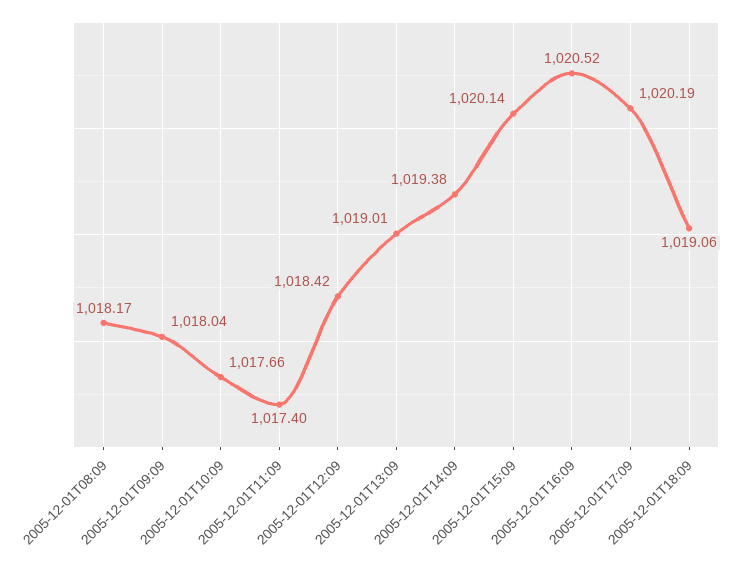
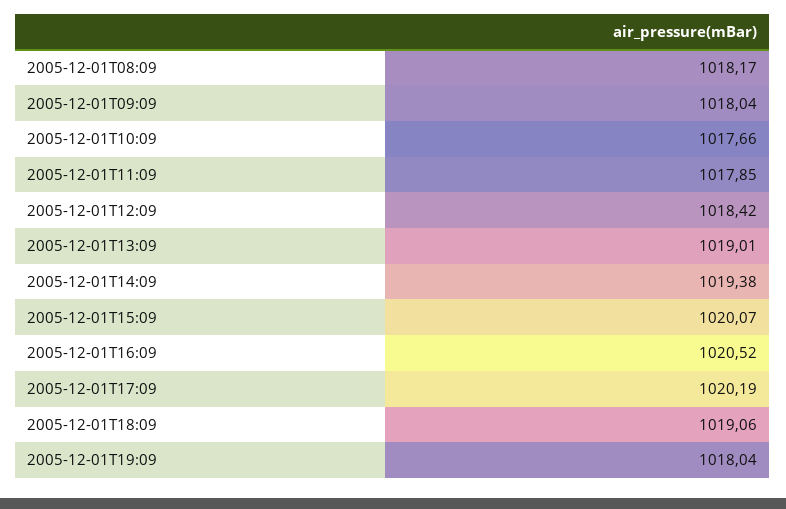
2005-12-01T11:09: 1017.4 -> 1017.85
2005-12-01T15:09: 1020.14 -> 1020.07
2005-12-01T19:09: none -> 1018.04

